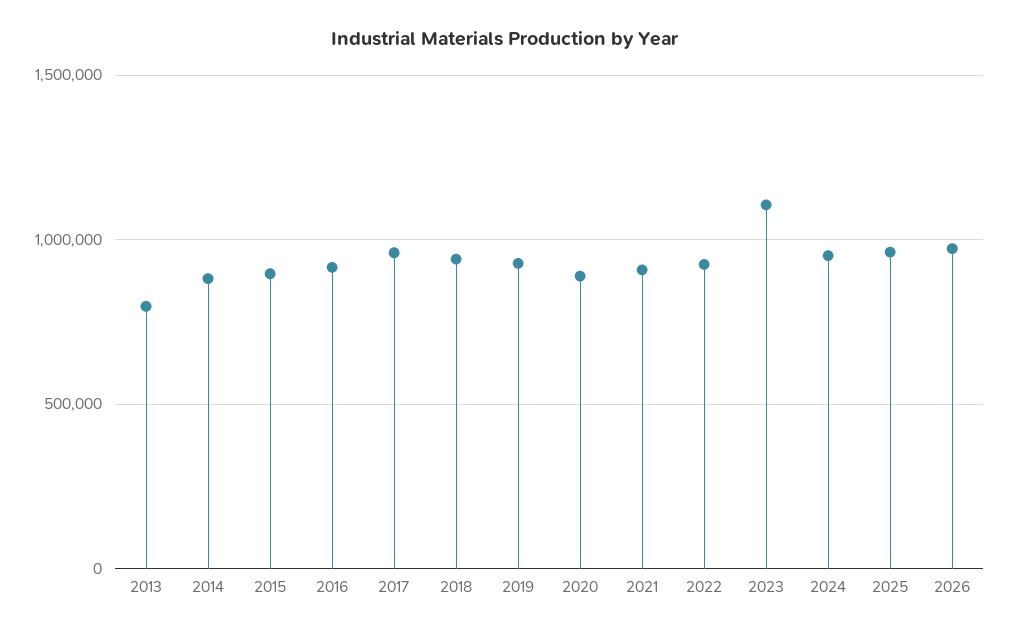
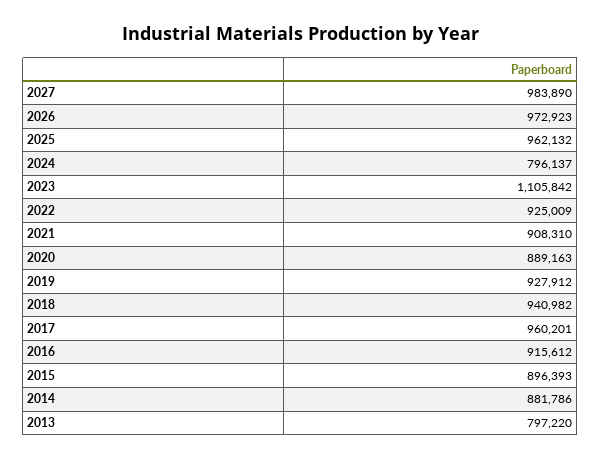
2024: 950000 -> 796137
2027: none -> 983890

